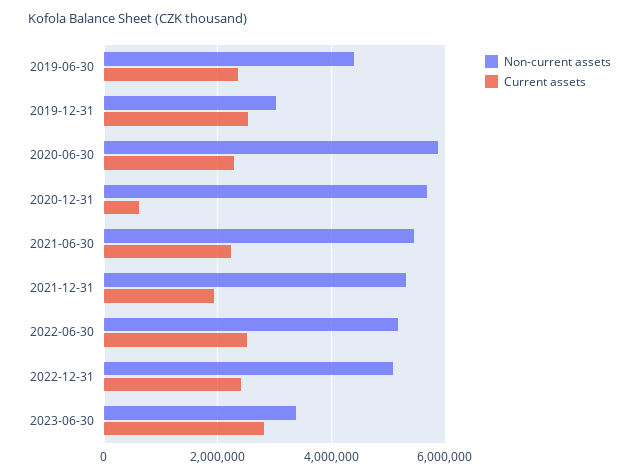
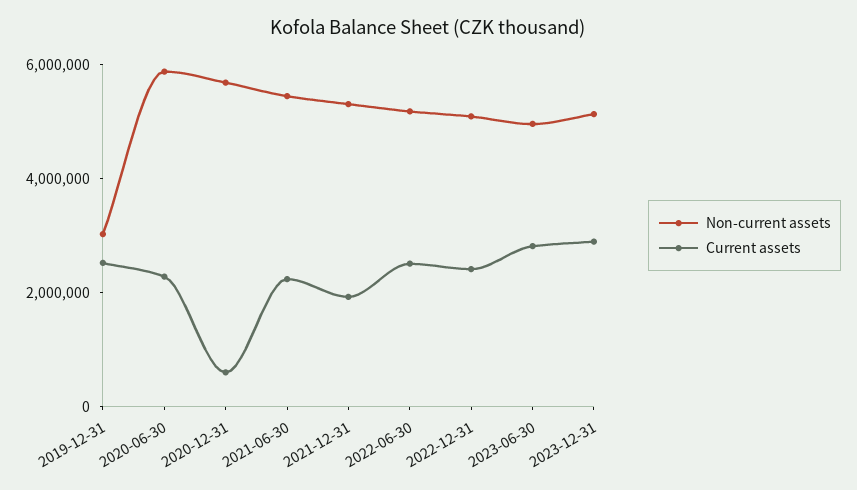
Non-current assets, 2019-06-30: 4400000 -> none
Current assets, 2019-06-30: 2400000 -> none
Non-current assets, 2023-06-30: 3400000 -> 5000000
Non-current assets, 2023-12-31: none -> 5000000
Current assets, 2023-12-31: none -> 3000000

